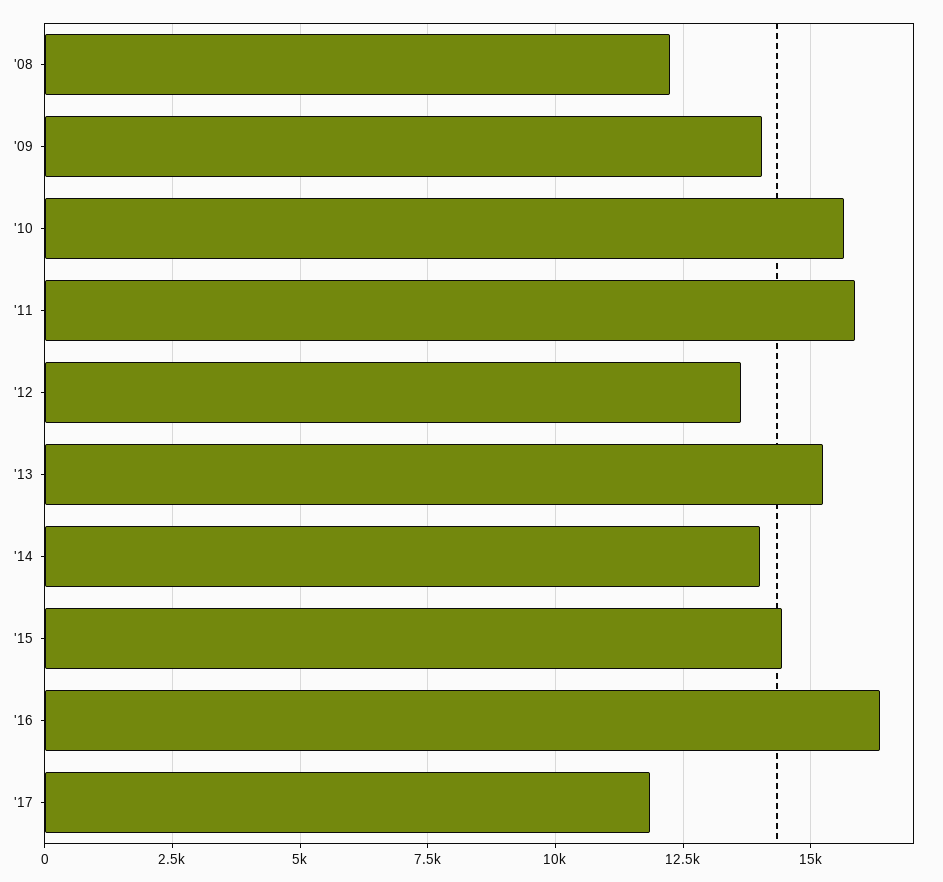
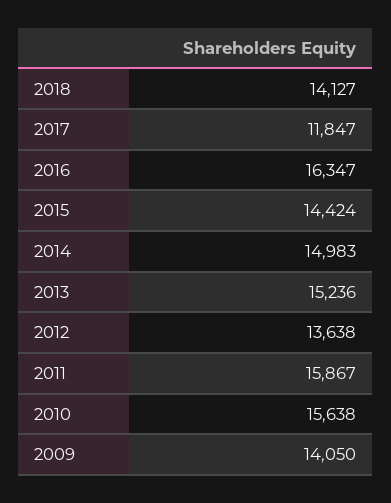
'08: 12250 -> none
'14: 14000 -> 14983
2018: none -> 14127

